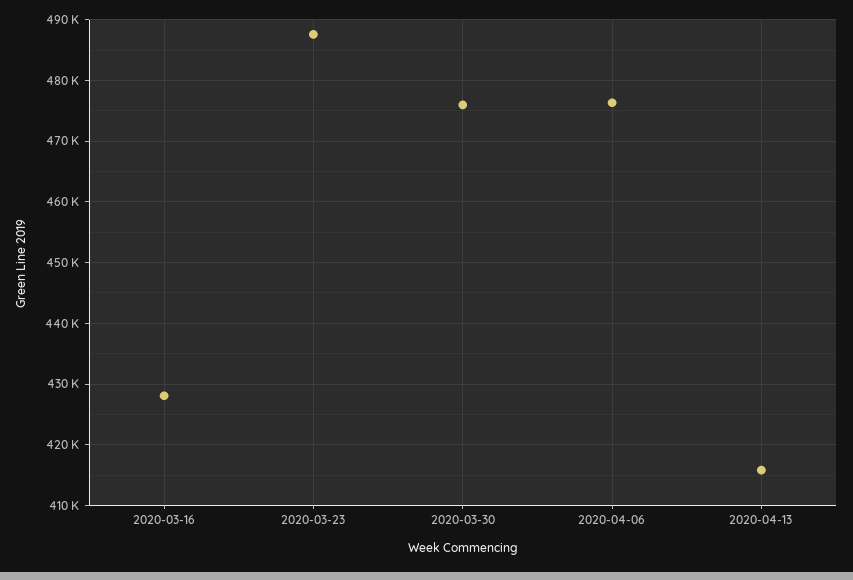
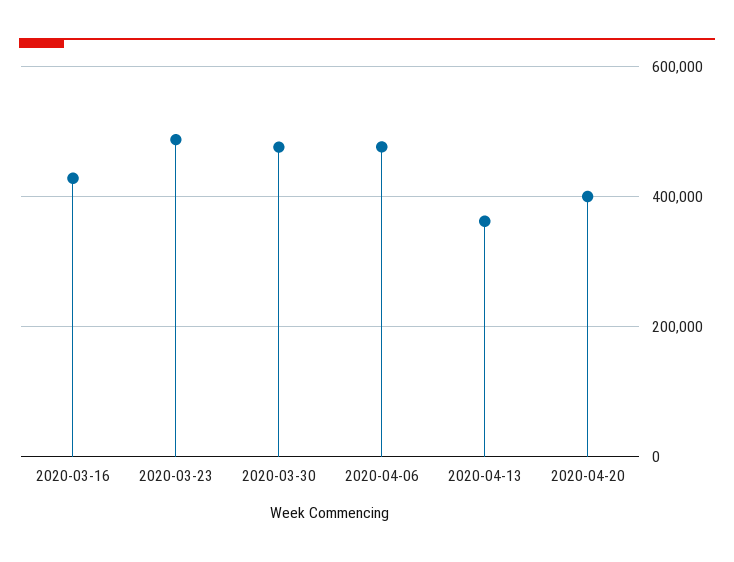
2020-04-13: 416000 -> 360000
2020-04-20: none -> 400000

